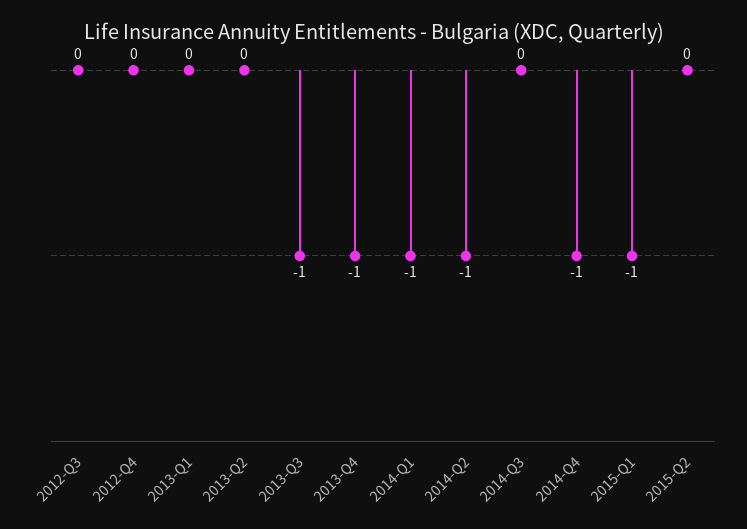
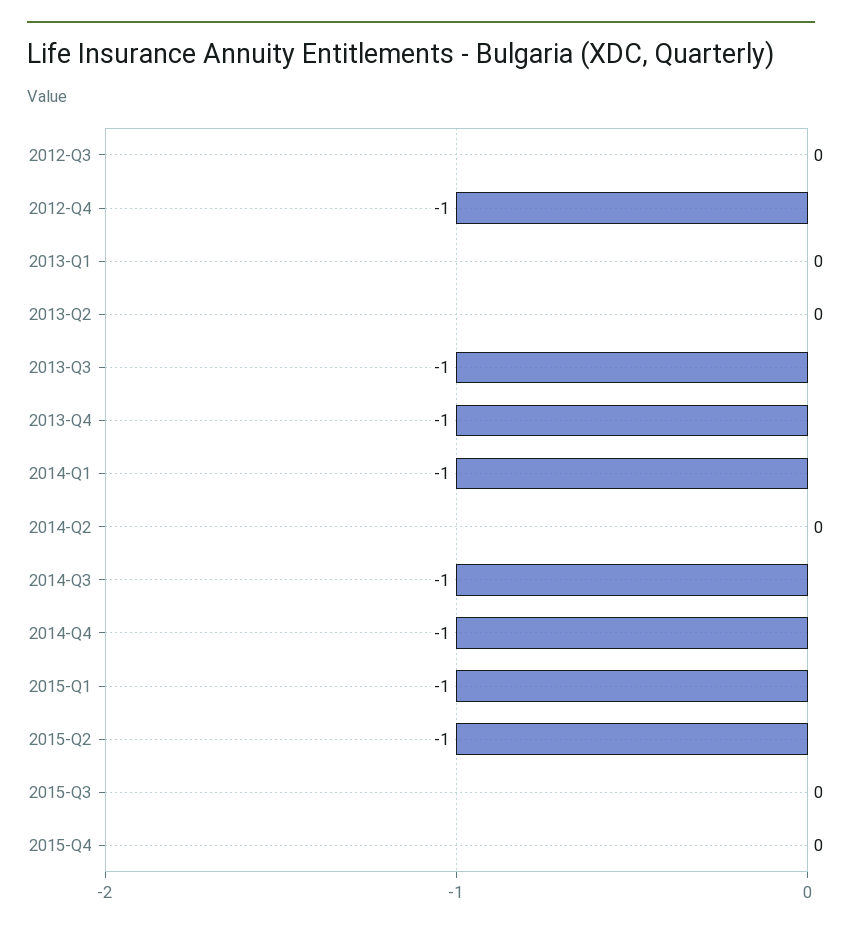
2012-Q4: 0 -> -1
2014-Q2: -1 -> 0
2014-Q3: 0 -> -1
2015-Q2: 0 -> -1
2015-Q3: none -> 0
2015-Q4: none -> 0

